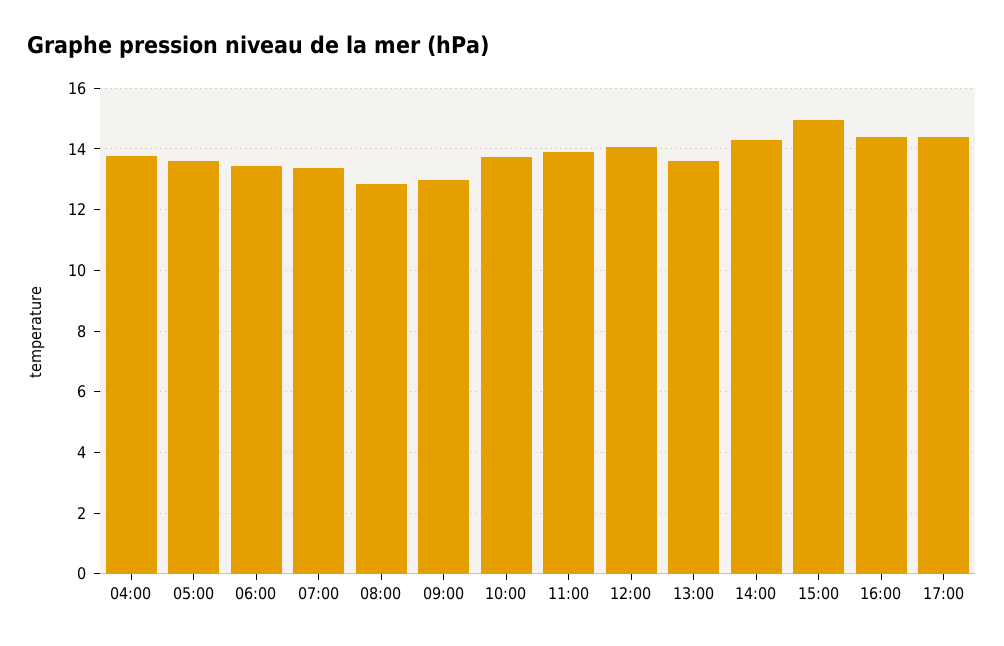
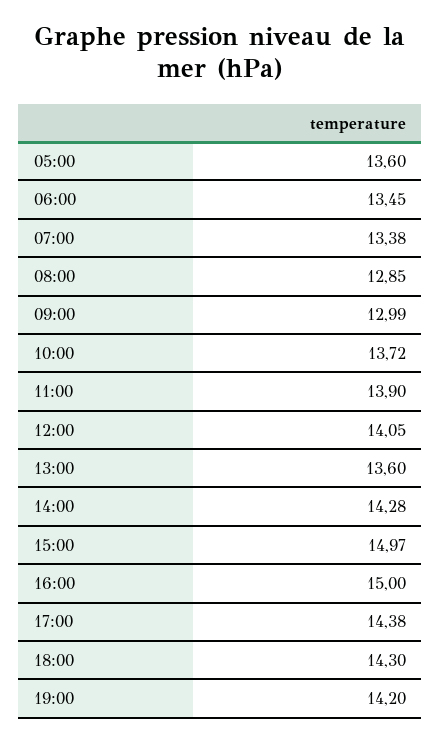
04:00: 13.8 -> none
16:00: 14.4 -> 15
18:00: none -> 14.3
19:00: none -> 14.2

